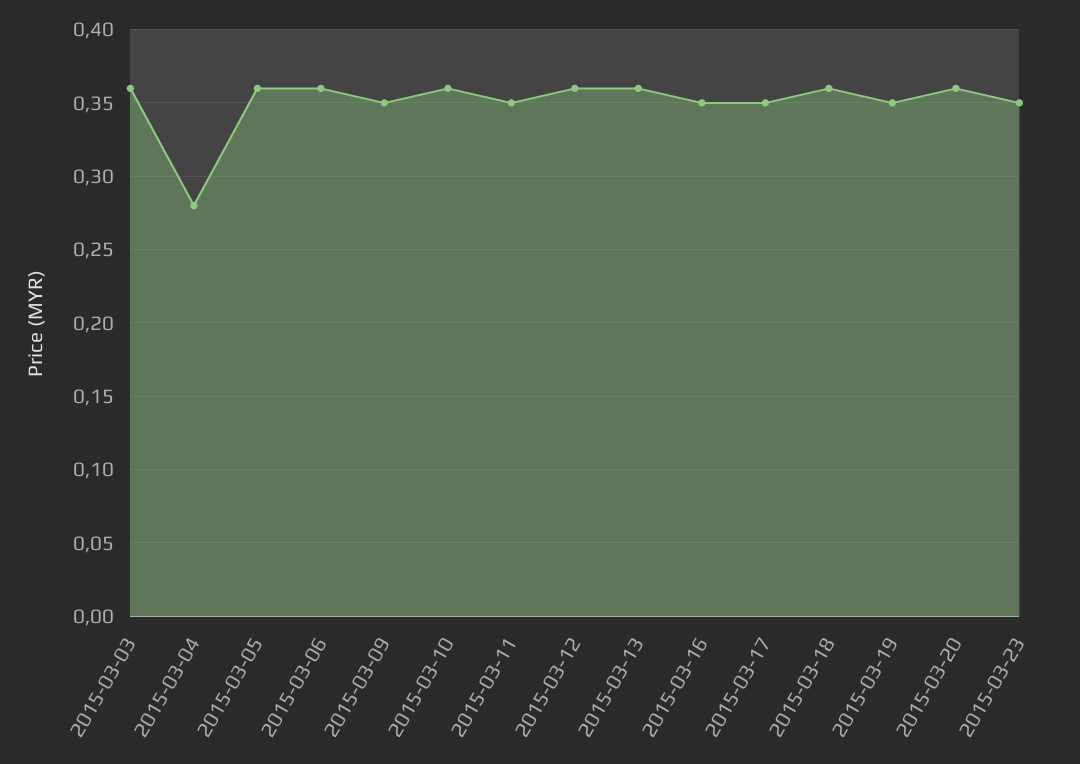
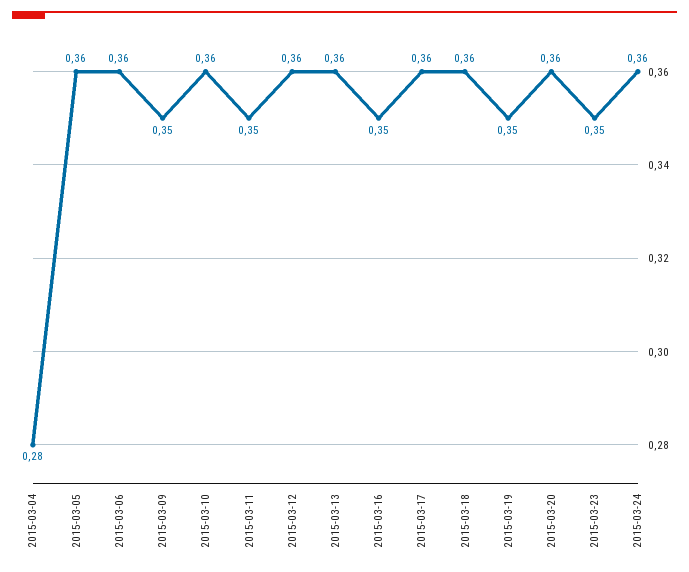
2015-03-03: 0.36 -> none
2015-03-17: 0.35 -> 0.36
2015-03-24: none -> 0.36

